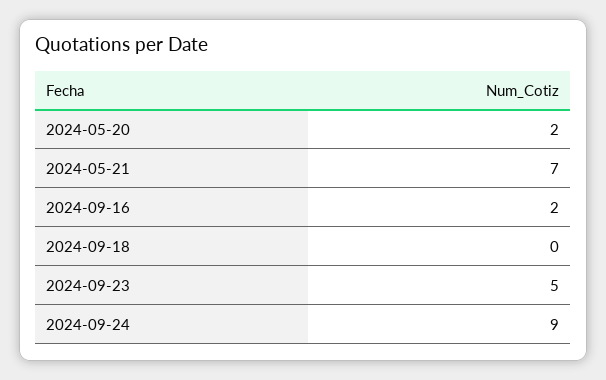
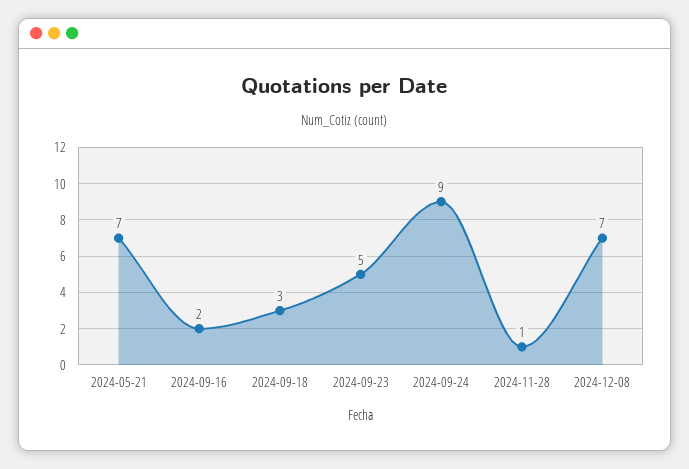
2024-05-20: 2 -> none
2024-09-18: 0 -> 3
2024-11-28: none -> 1
2024-12-08: none -> 7

